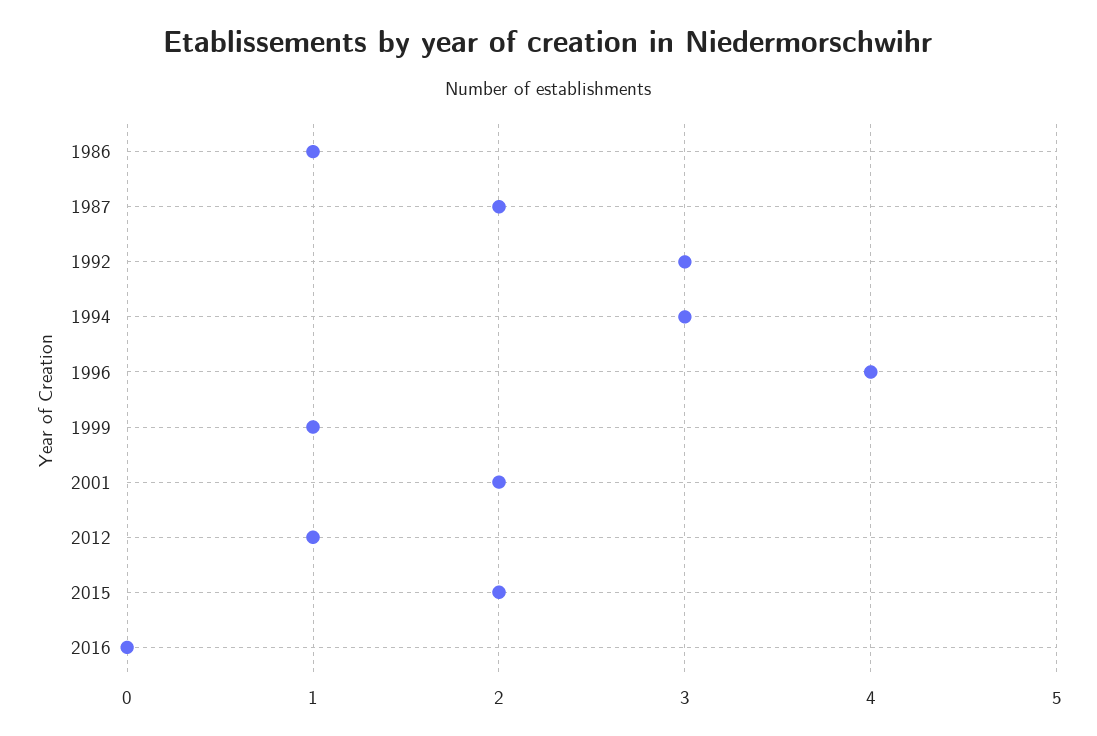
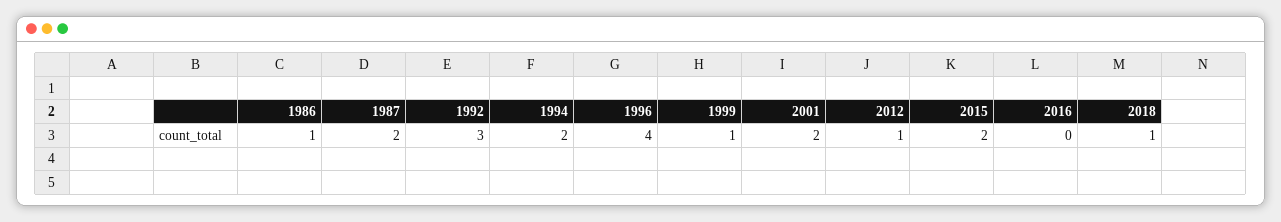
1994: 3 -> 2
2018: none -> 1

